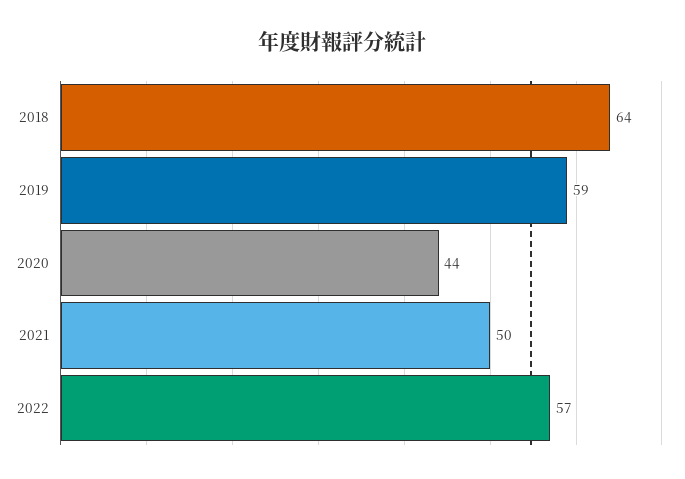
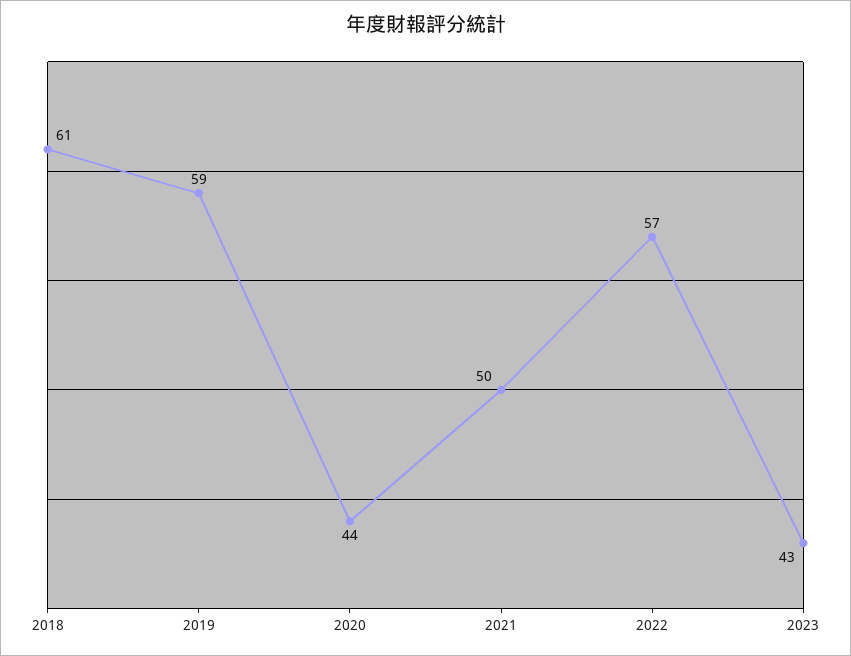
2018: 64 -> 61
2023: none -> 43

